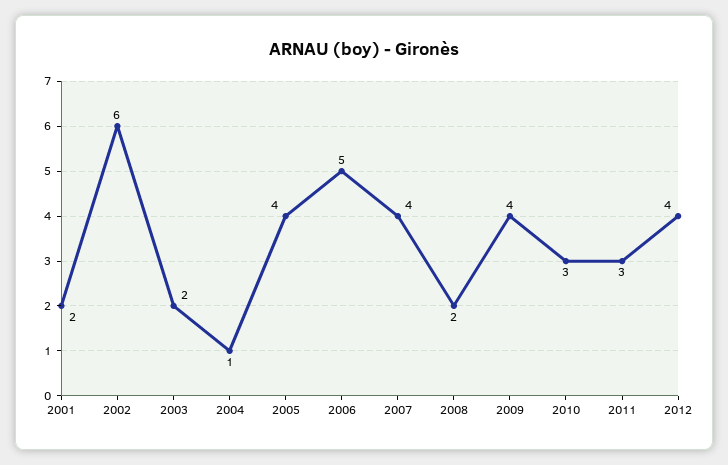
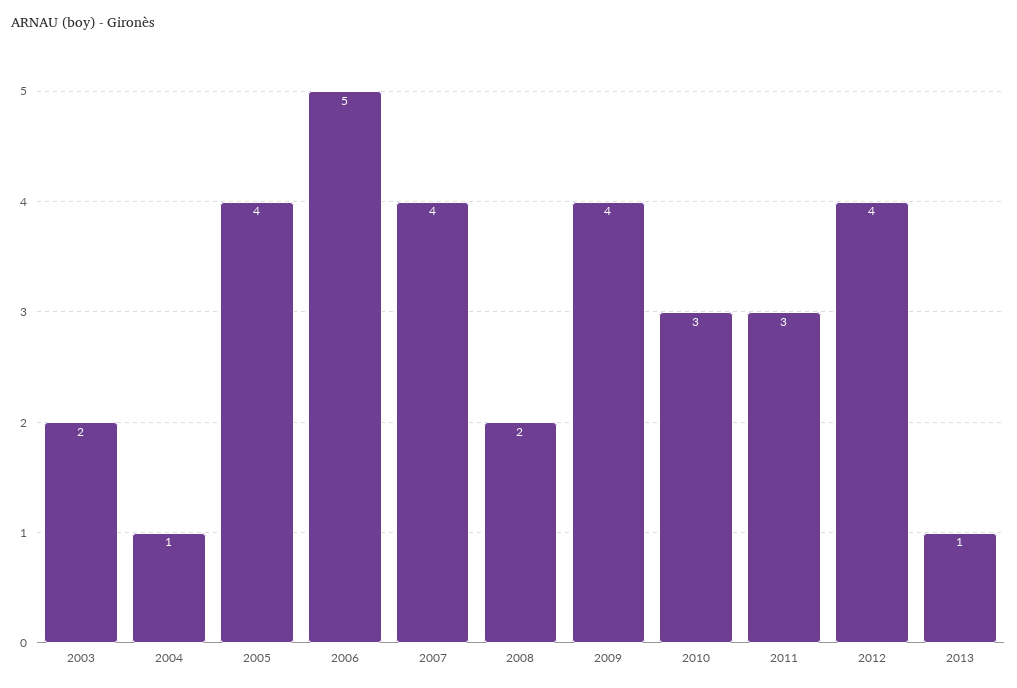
2001: 2 -> none
2002: 6 -> none
2013: none -> 1

